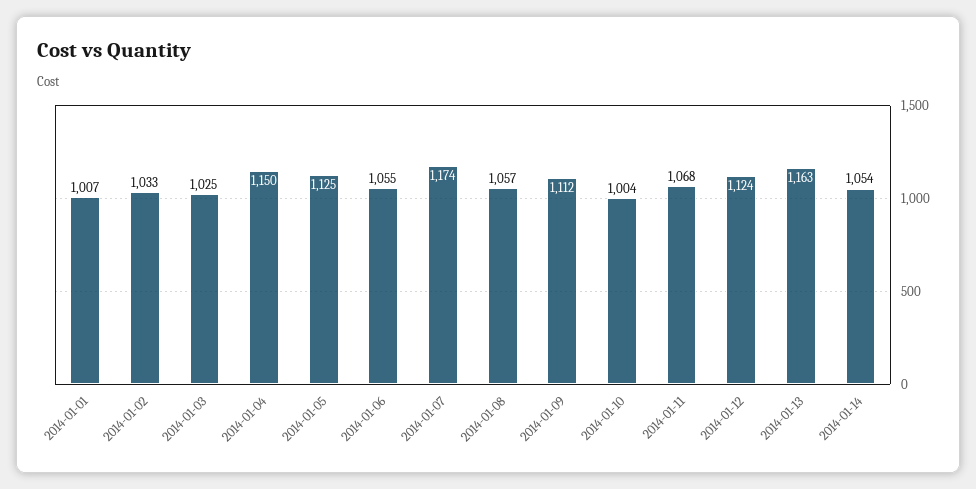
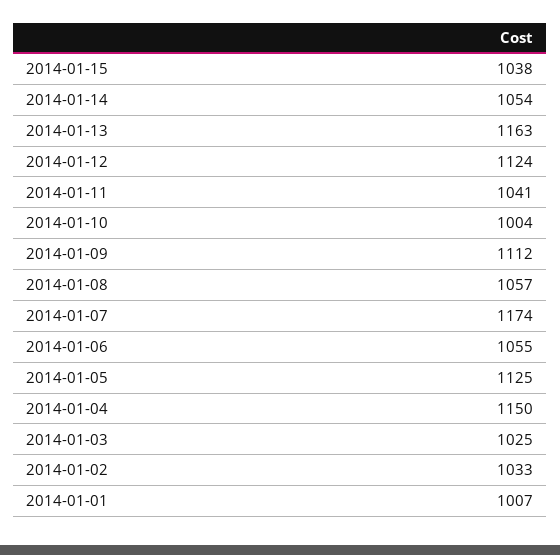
2014-01-11: 1068 -> 1041
2014-01-15: none -> 1038

